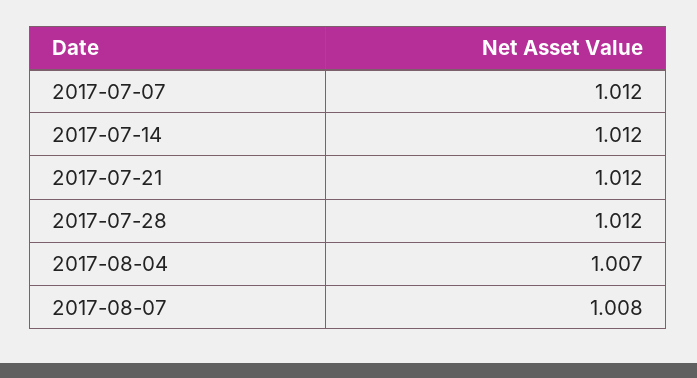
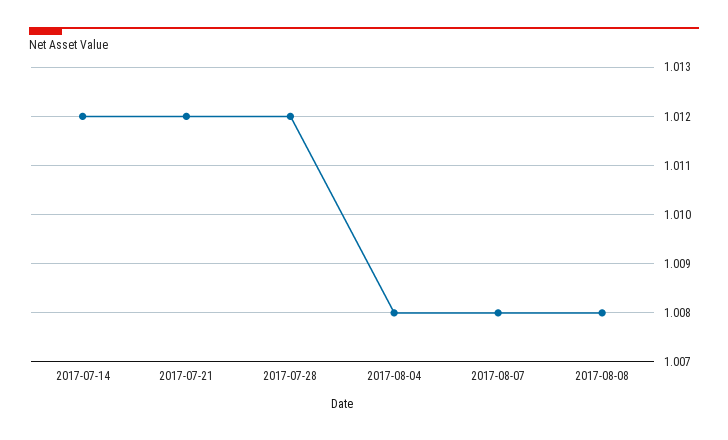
2017-07-07: 1.012 -> none
2017-08-04: 1.007 -> 1.008
2017-08-08: none -> 1.008

